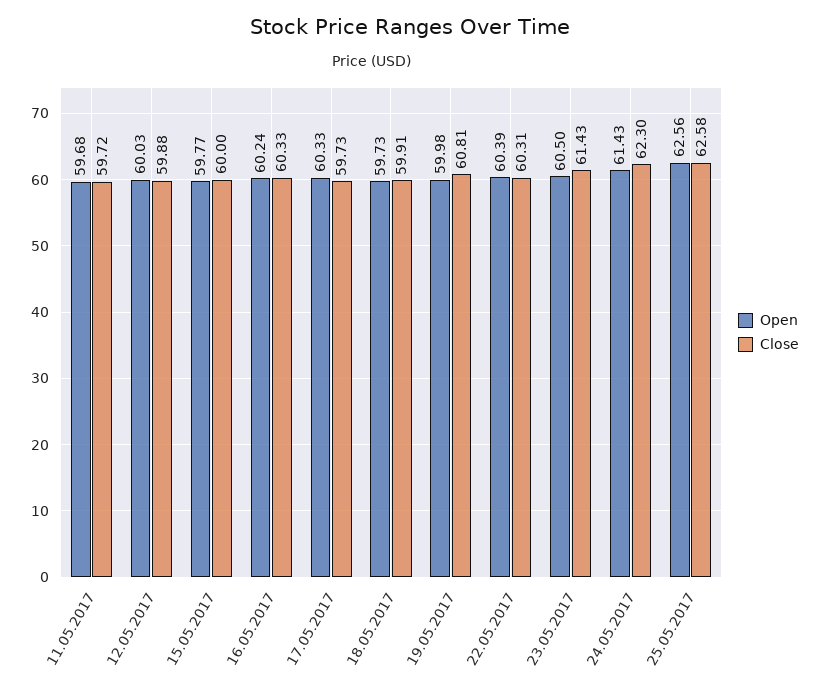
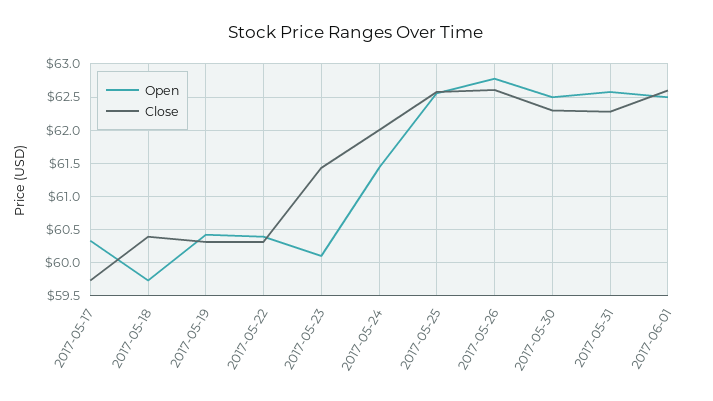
Open, 11.05.2017: 59.68 -> none
Close, 11.05.2017: 59.72 -> none
Open, 12.05.2017: 60.03 -> none
Close, 12.05.2017: 59.88 -> none
Open, 15.05.2017: 59.77 -> none
Close, 15.05.2017: 60 -> none
Open, 16.05.2017: 60.24 -> none
Close, 16.05.2017: 60.33 -> none
Close, 18.05.2017: 59.91 -> 60.4
Open, 19.05.2017: 59.98 -> 60.4
Close, 19.05.2017: 60.81 -> 60.3
Open, 23.05.2017: 60.5 -> 60.1
Close, 24.05.2017: 62.3 -> 62
Open, 2017-05-26: none -> 62.8
Close, 2017-05-26: none -> 62.6
Open, 2017-05-30: none -> 62.5
Close, 2017-05-30: none -> 62.3
Open, 2017-05-31: none -> 62.6
Close, 2017-05-31: none -> 62.3
Open, 2017-06-01: none -> 62.5
Close, 2017-06-01: none -> 62.6

